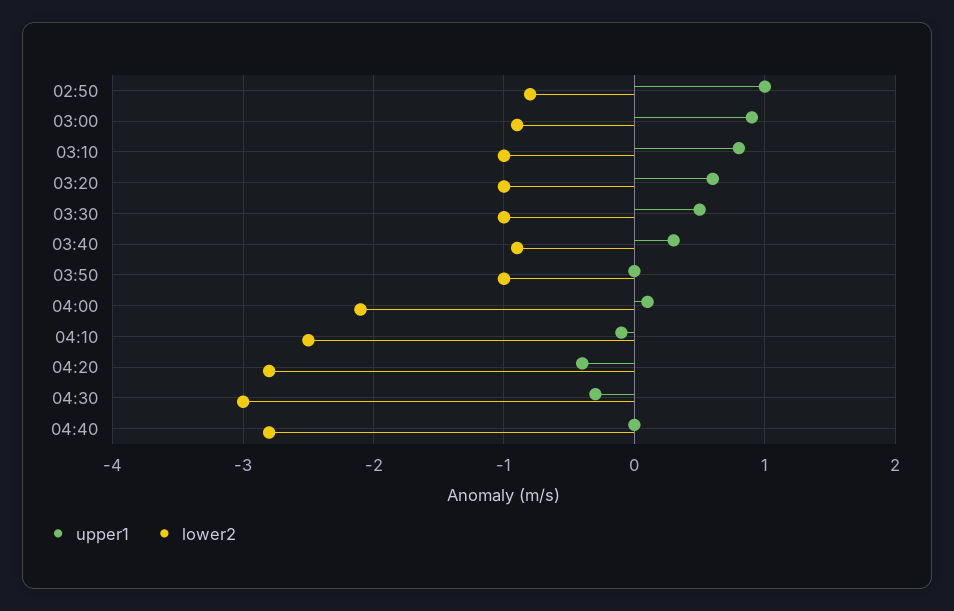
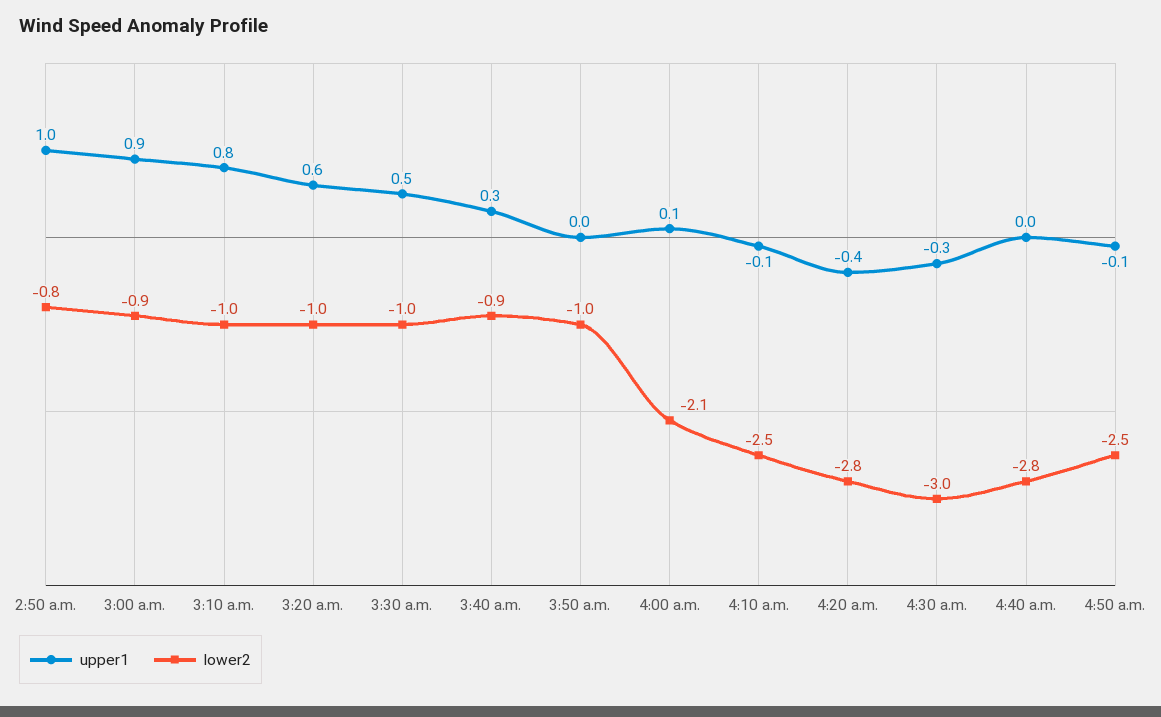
upper1, 4:50 a.m.: none -> -0.1
lower2, 4:50 a.m.: none -> -2.5

